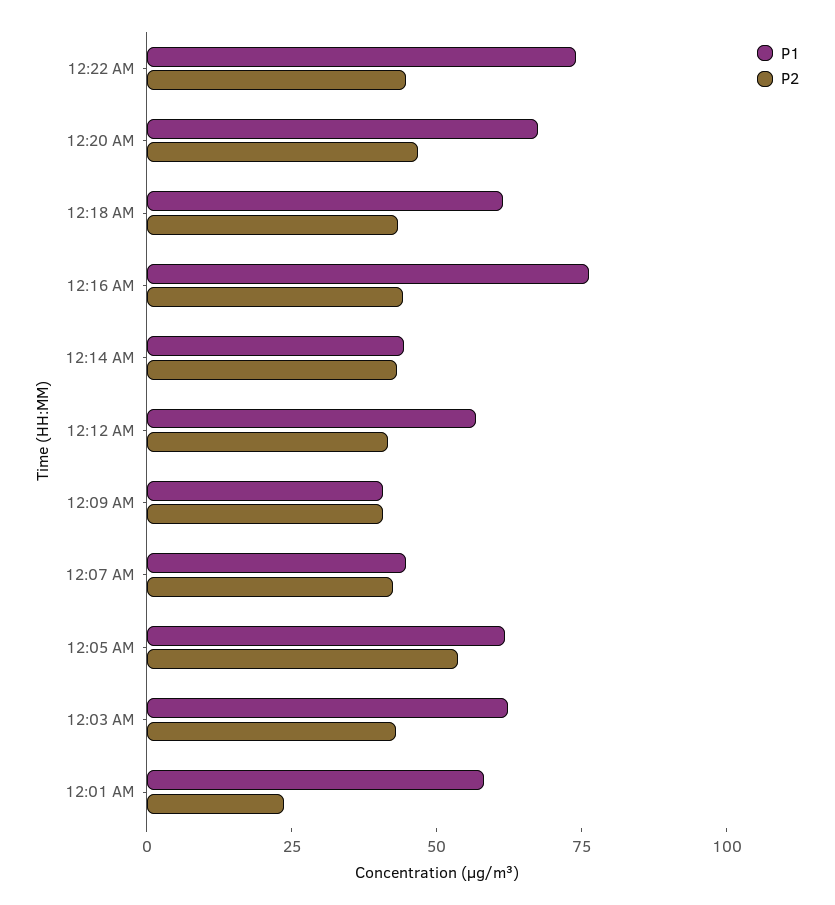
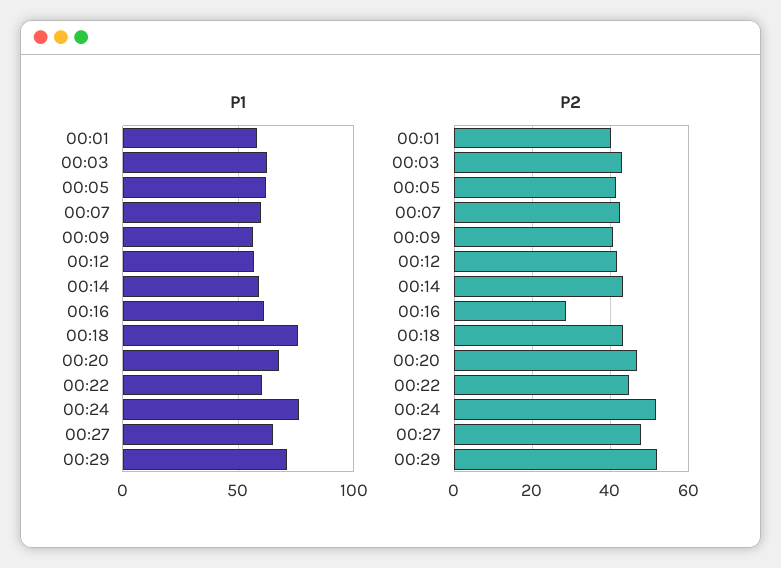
P1, 12:22 AM: 75 -> 60
P1, 12:18 AM: 60 -> 75
P1, 12:16 AM: 75 -> 60
P2, 12:16 AM: 45 -> 28
P1, 12:14 AM: 45 -> 60
P1, 12:09 AM: 40 -> 55
P1, 12:07 AM: 45 -> 60
P2, 12:05 AM: 55 -> 42
P2, 12:01 AM: 25 -> 40
P1, 00:24: none -> 75
P1, 00:27: none -> 65
P1, 00:29: none -> 70
P2, 00:24: none -> 52
P2, 00:27: none -> 48
P2, 00:29: none -> 52

